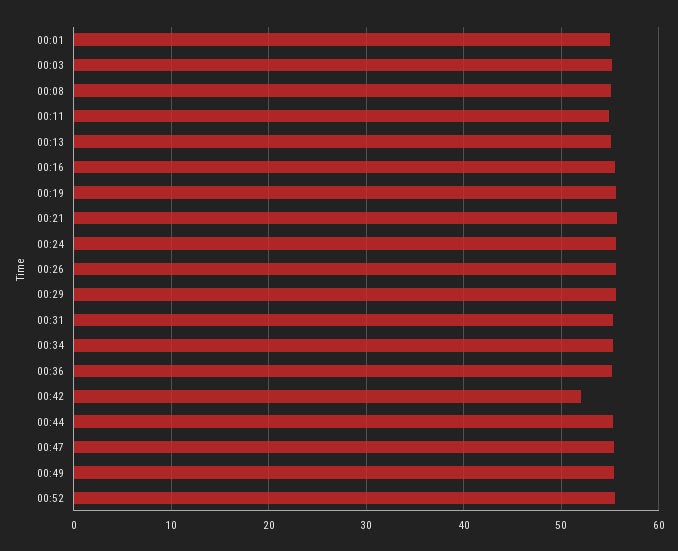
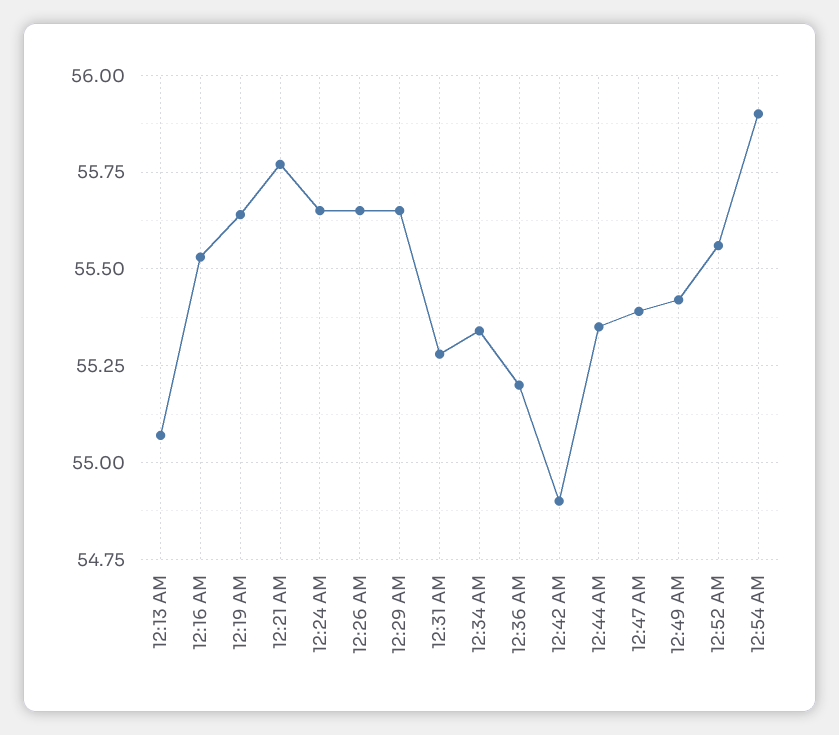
00:01: 55 -> none
00:03: 55 -> none
00:08: 55 -> none
00:11: 55 -> none
00:42: 52 -> 54.9
12:54 AM: none -> 55.9

